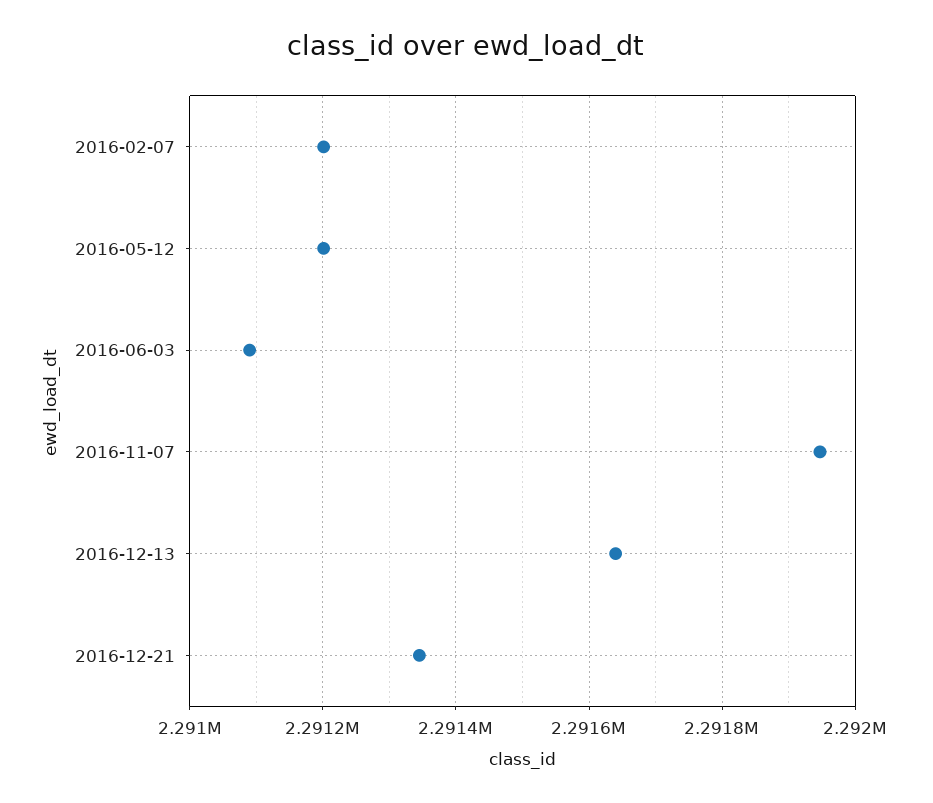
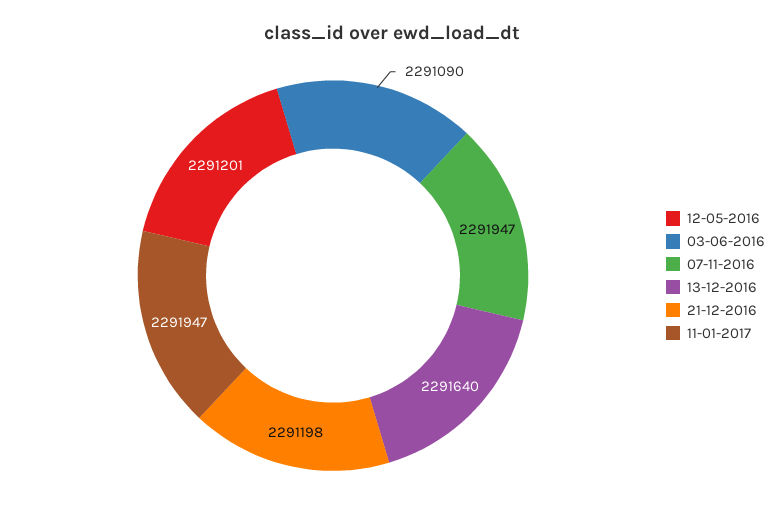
2016-02-07: 2291200 -> none
2016-12-21: 2291340 -> 2291198
11-01-2017: none -> 2291947

